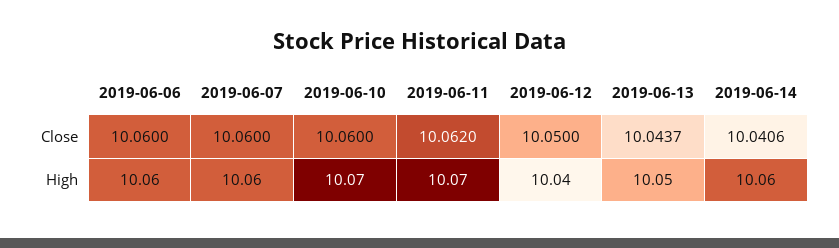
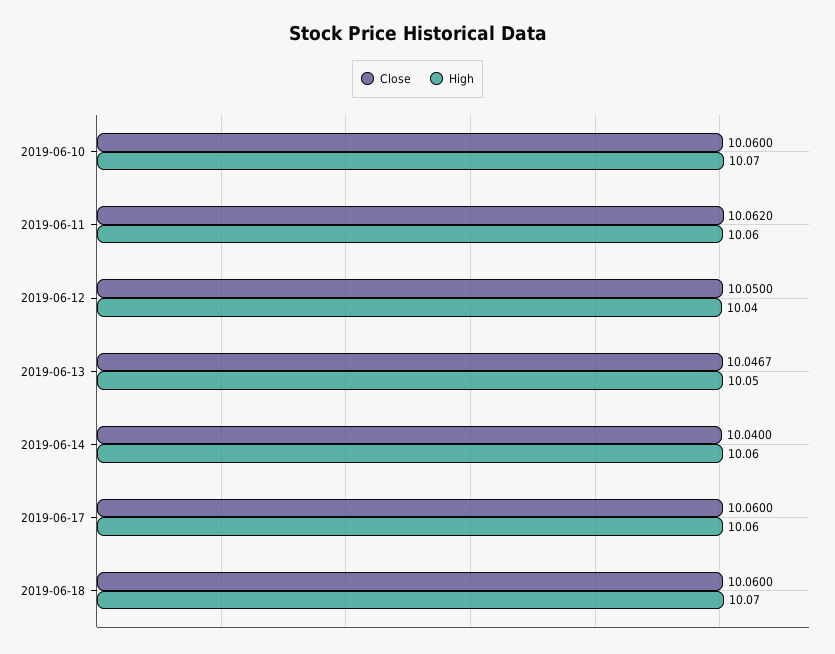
Close, 2019-06-06: 10.06 -> none
Close, 2019-06-07: 10.06 -> none
Close, 2019-06-13: 10.0437 -> 10.0467
Close, 2019-06-14: 10.0406 -> 10.04
High, 2019-06-06: 10.06 -> none
High, 2019-06-07: 10.06 -> none
High, 2019-06-11: 10.07 -> 10.06
Close, 2019-06-17: none -> 10.06
High, 2019-06-17: none -> 10.06
Close, 2019-06-18: none -> 10.06
High, 2019-06-18: none -> 10.07

